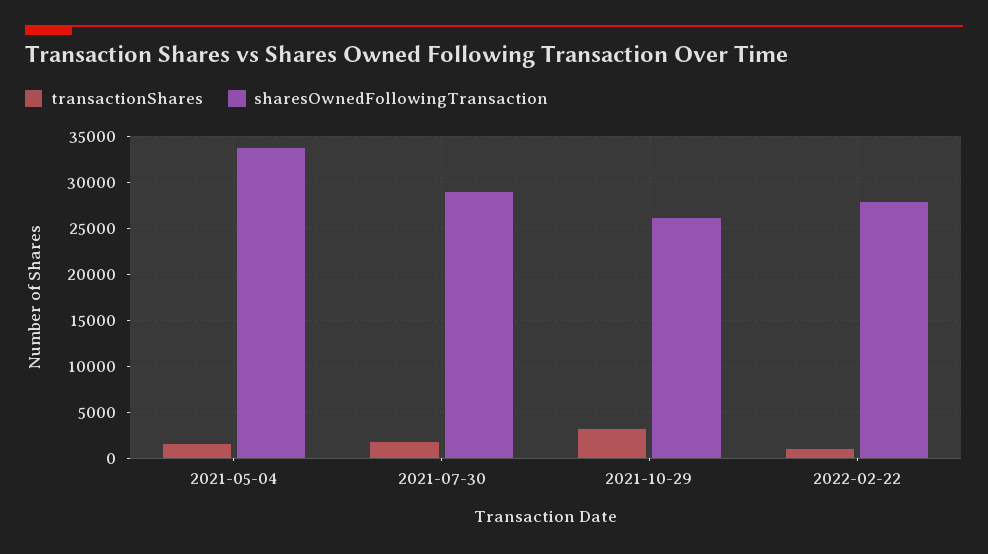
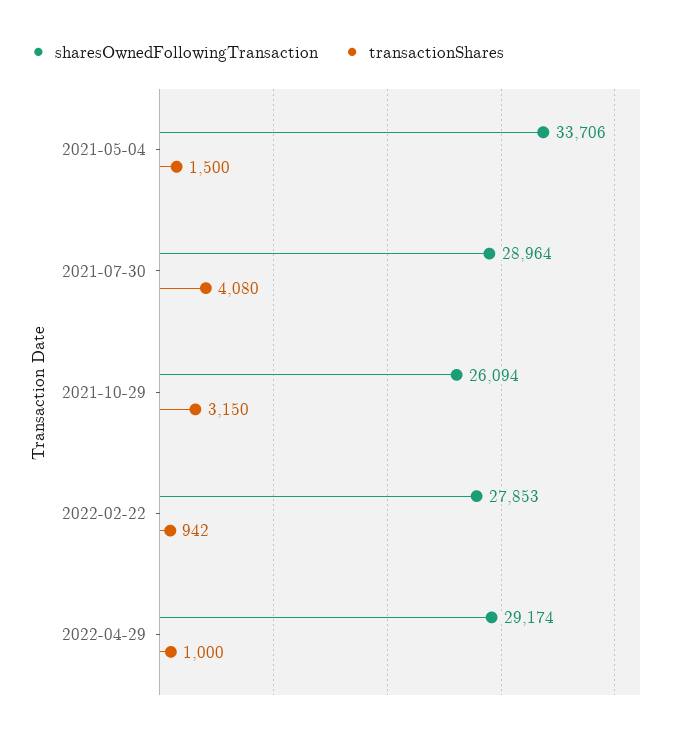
transactionShares, 2021-07-30: 2000 -> 4080
sharesOwnedFollowingTransaction, 2022-04-29: none -> 29174
transactionShares, 2022-04-29: none -> 1000

